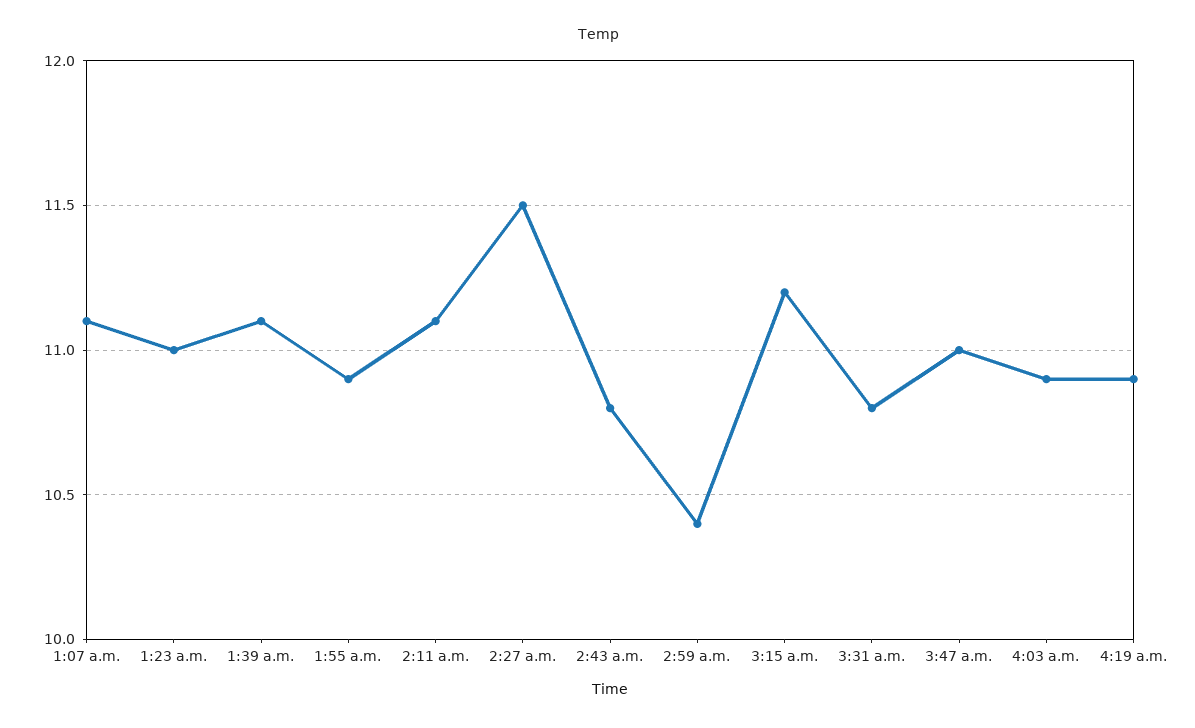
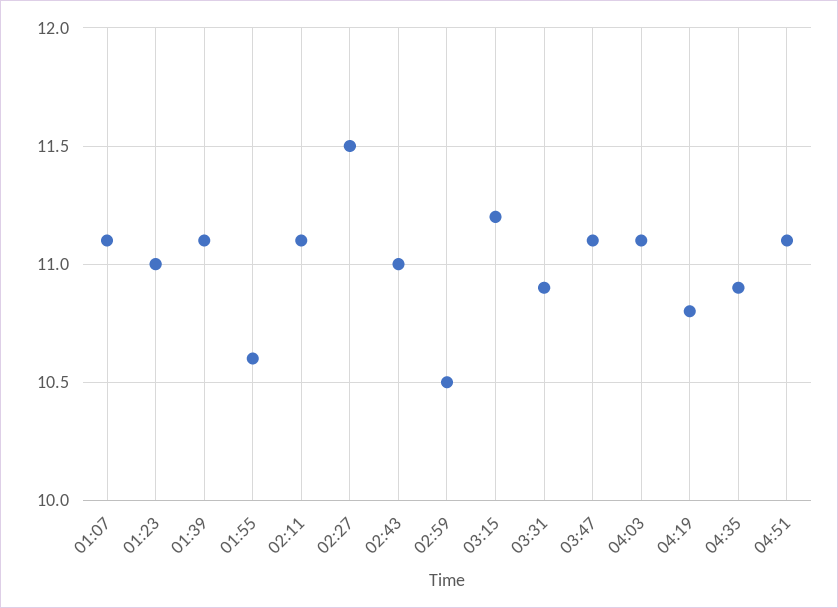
1:55 a.m.: 10.9 -> 10.6
2:43 a.m.: 10.8 -> 11
2:59 a.m.: 10.4 -> 10.5
3:31 a.m.: 10.8 -> 10.9
3:47 a.m.: 11 -> 11.1
4:03 a.m.: 10.9 -> 11.1
4:19 a.m.: 10.9 -> 10.8
04:35: none -> 10.9
04:51: none -> 11.1

